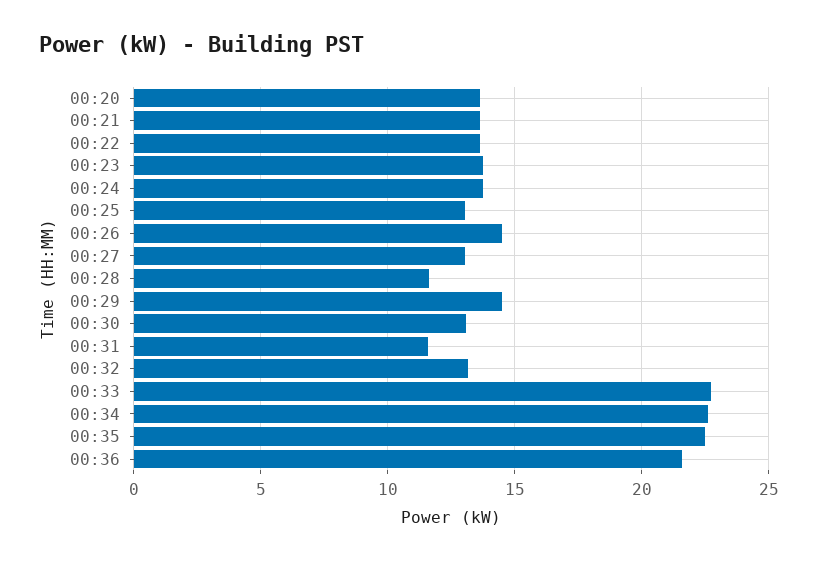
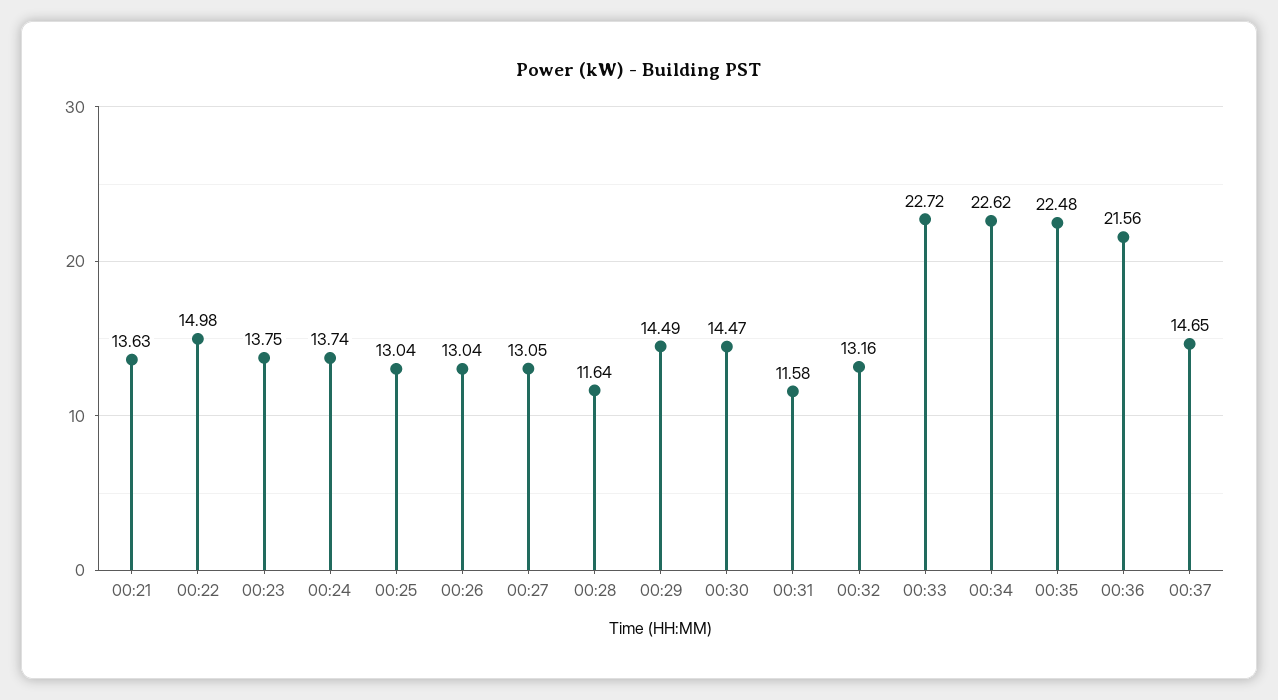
00:20: 13.5 -> none
00:22: 13.5 -> 14.98
00:26: 14.5 -> 13.04
00:30: 13 -> 14.47
00:37: none -> 14.65

